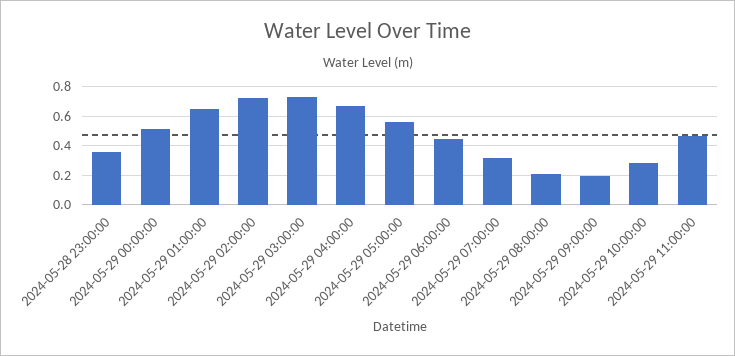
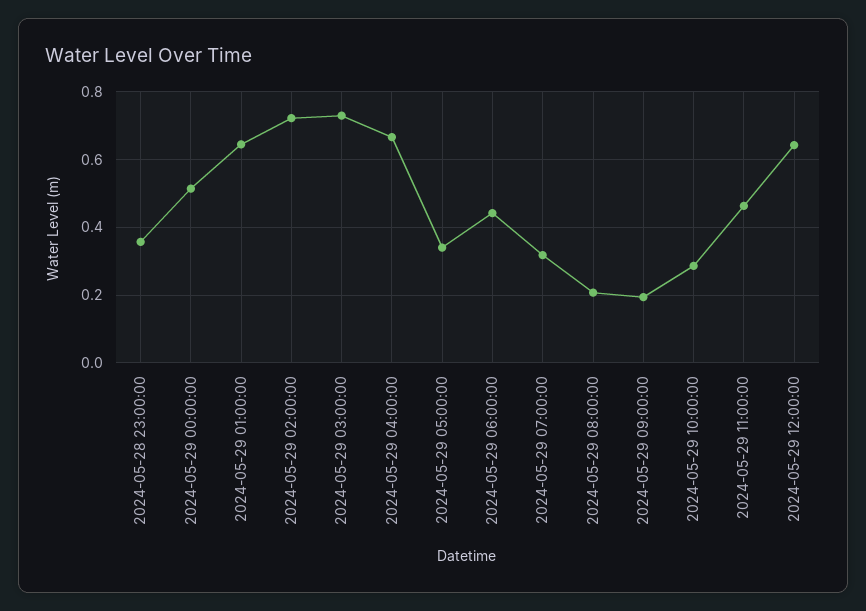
2024-05-29 05:00:00: 0.55 -> 0.34
2024-05-29 12:00:00: none -> 0.64

